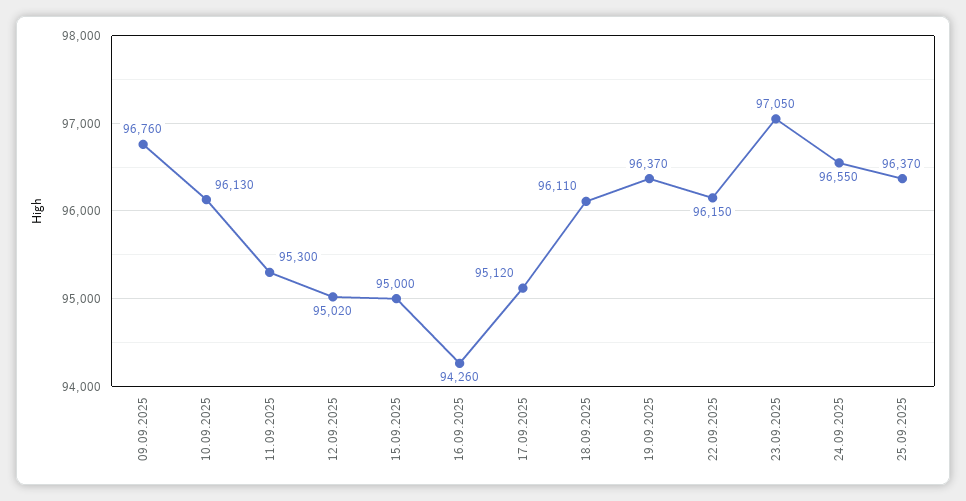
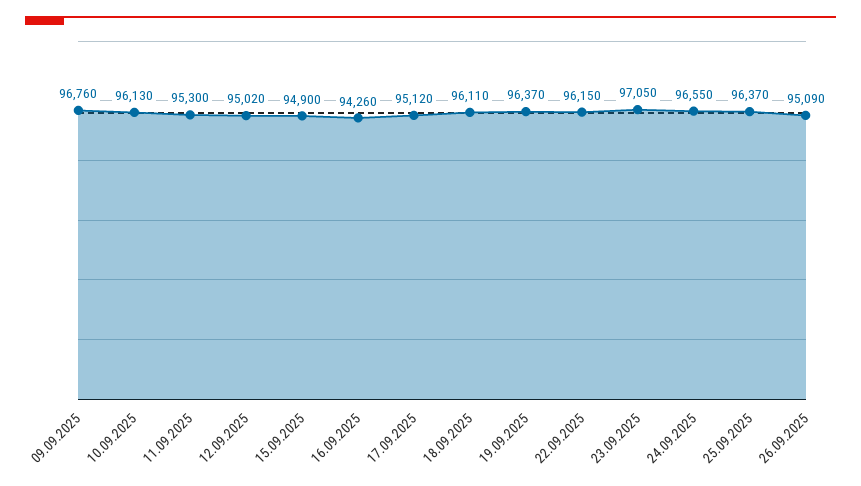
15.09.2025: 95000 -> 94900
26.09.2025: none -> 95090

